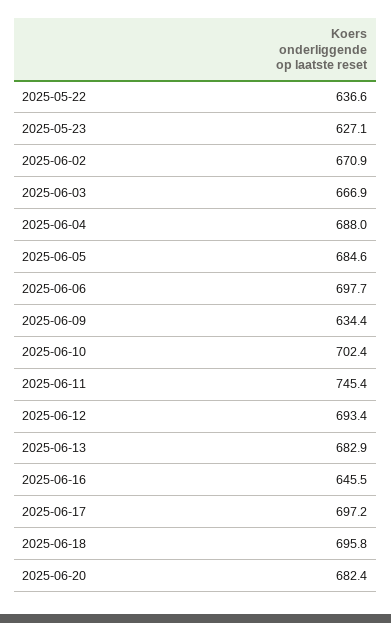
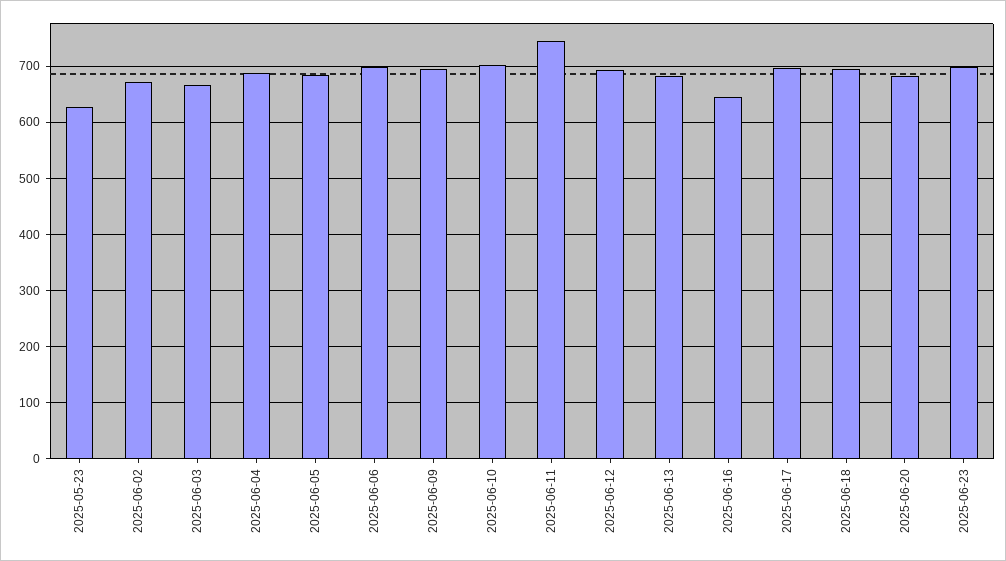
2025-05-22: 636.6 -> none
2025-06-09: 634.4 -> 700
2025-06-23: none -> 700

